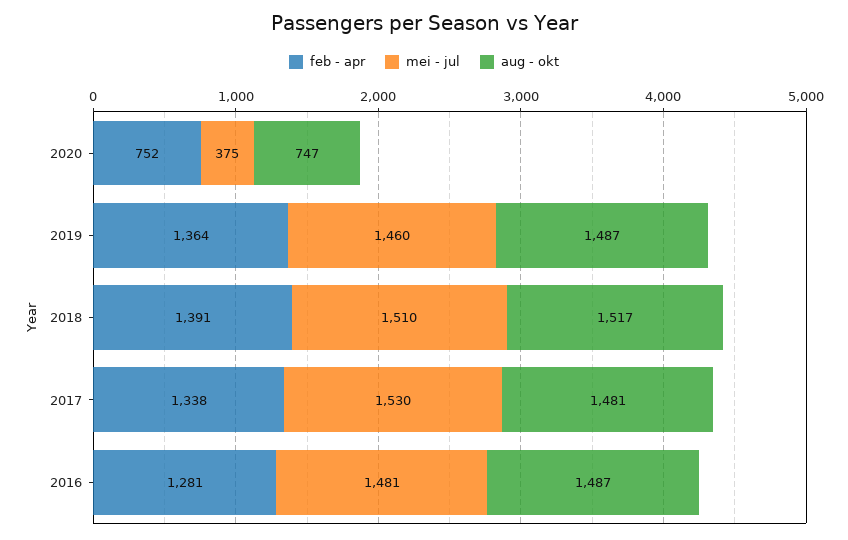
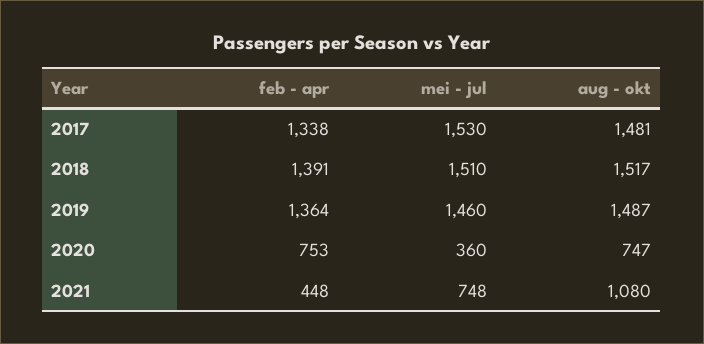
feb - apr, 2020: 752 -> 753
mei - jul, 2020: 375 -> 360
feb - apr, 2016: 1281 -> none
mei - jul, 2016: 1481 -> none
aug - okt, 2016: 1487 -> none
feb - apr, 2021: none -> 448
mei - jul, 2021: none -> 748
aug - okt, 2021: none -> 1080

